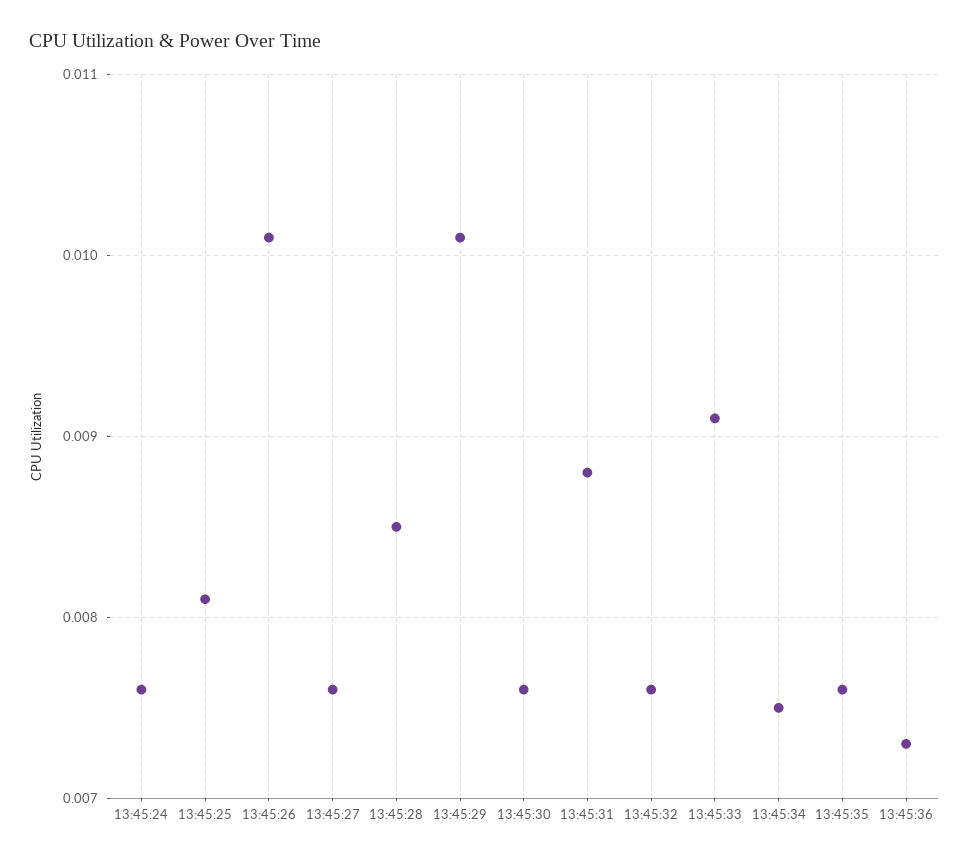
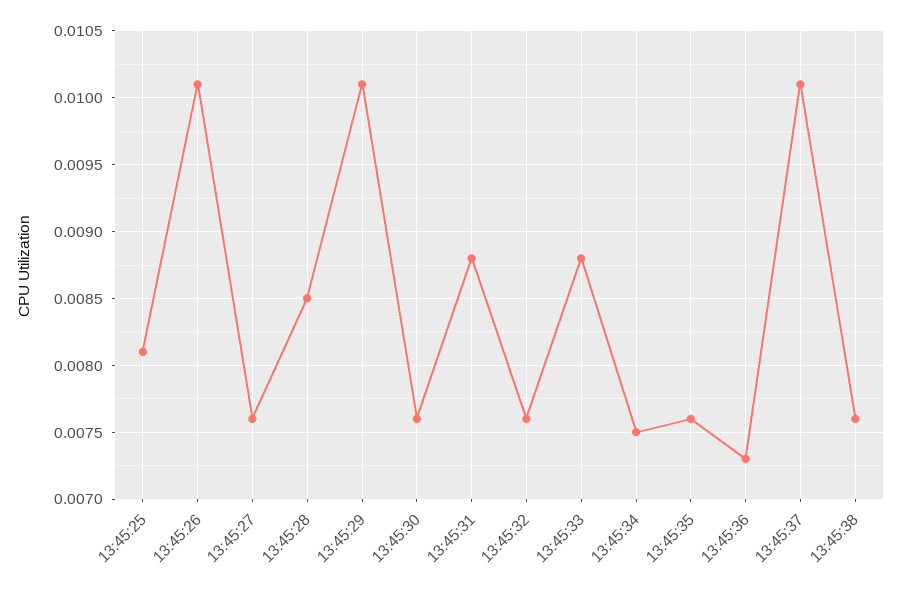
13:45:24: 0.0076 -> none
13:45:33: 0.0091 -> 0.0088
13:45:37: none -> 0.0101
13:45:38: none -> 0.0076

